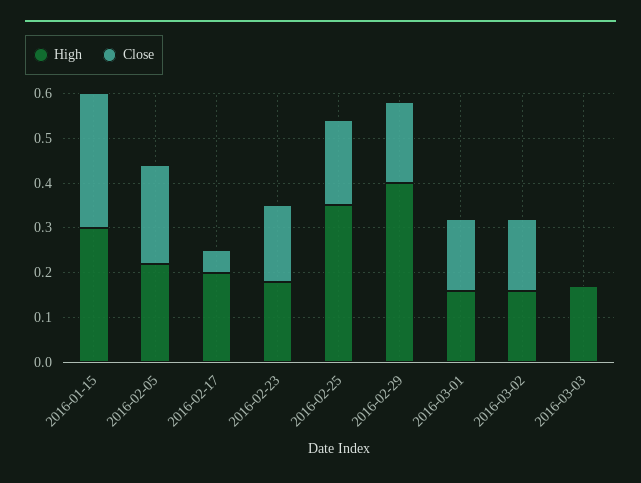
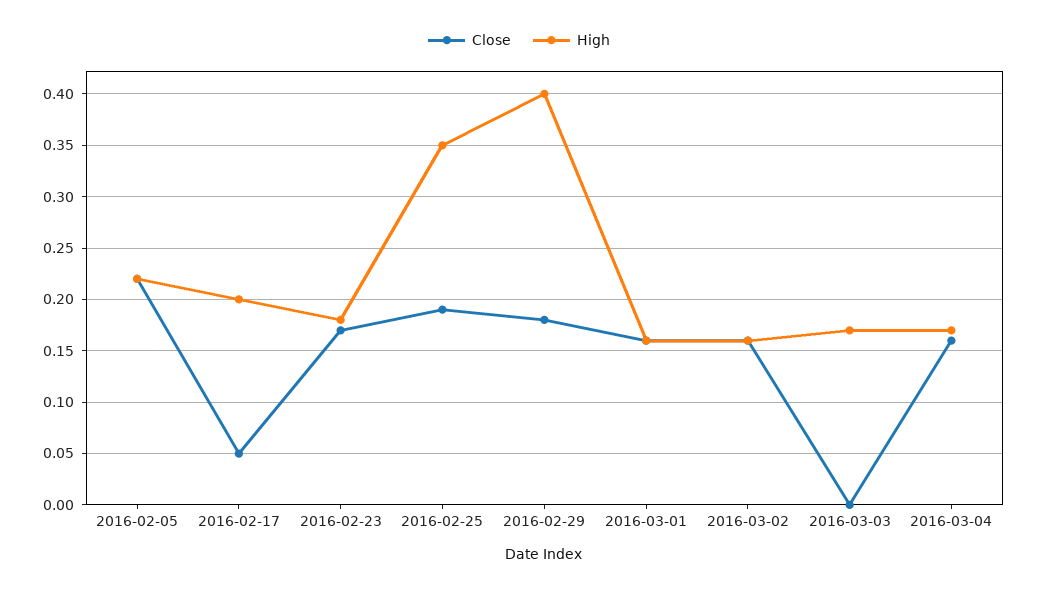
High, 2016-01-15: 0.3 -> none
Close, 2016-01-15: 0.3 -> none
Close, 2016-03-04: none -> 0.16
High, 2016-03-04: none -> 0.17

